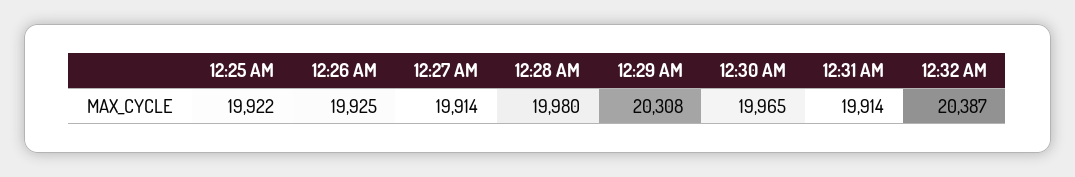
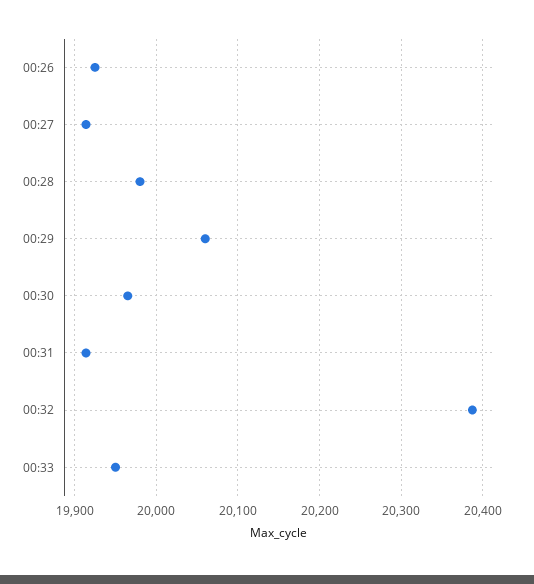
12:25 AM: 19922 -> none
12:29 AM: 20308 -> 20060
00:33: none -> 19950

